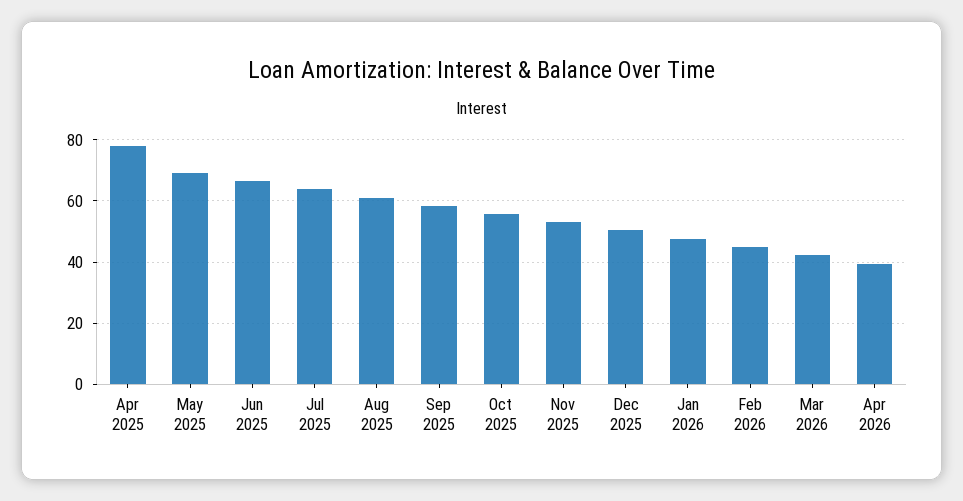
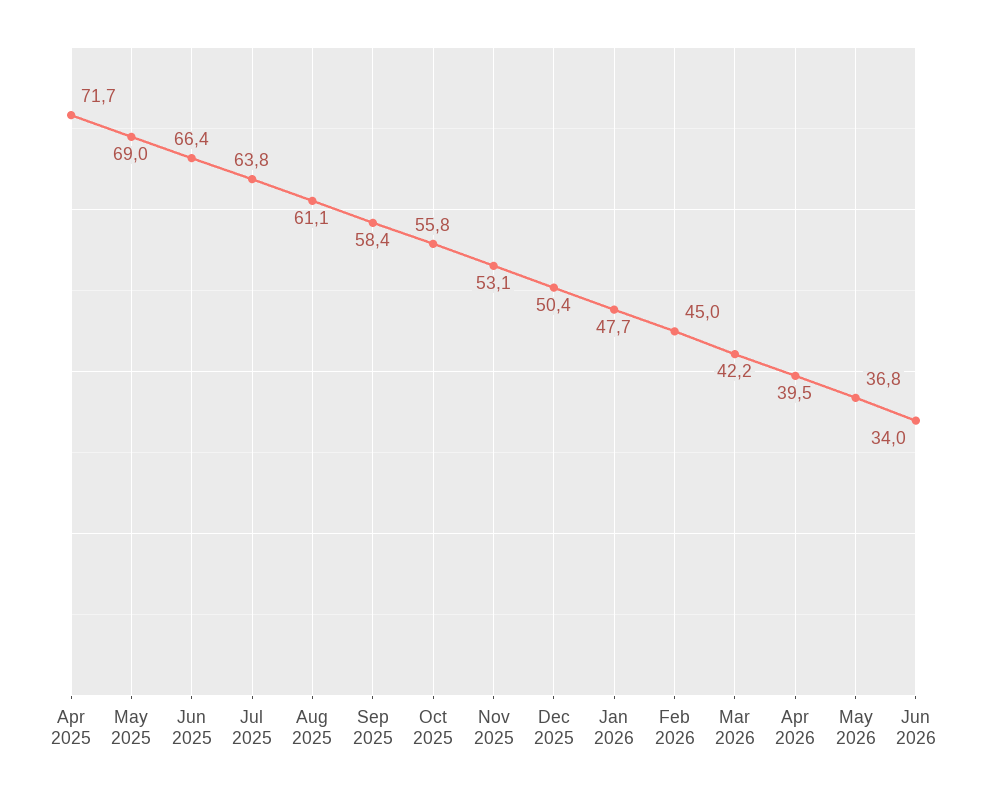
Apr 2025: 78 -> 71.7
May 2026: none -> 36.8
Jun 2026: none -> 34

